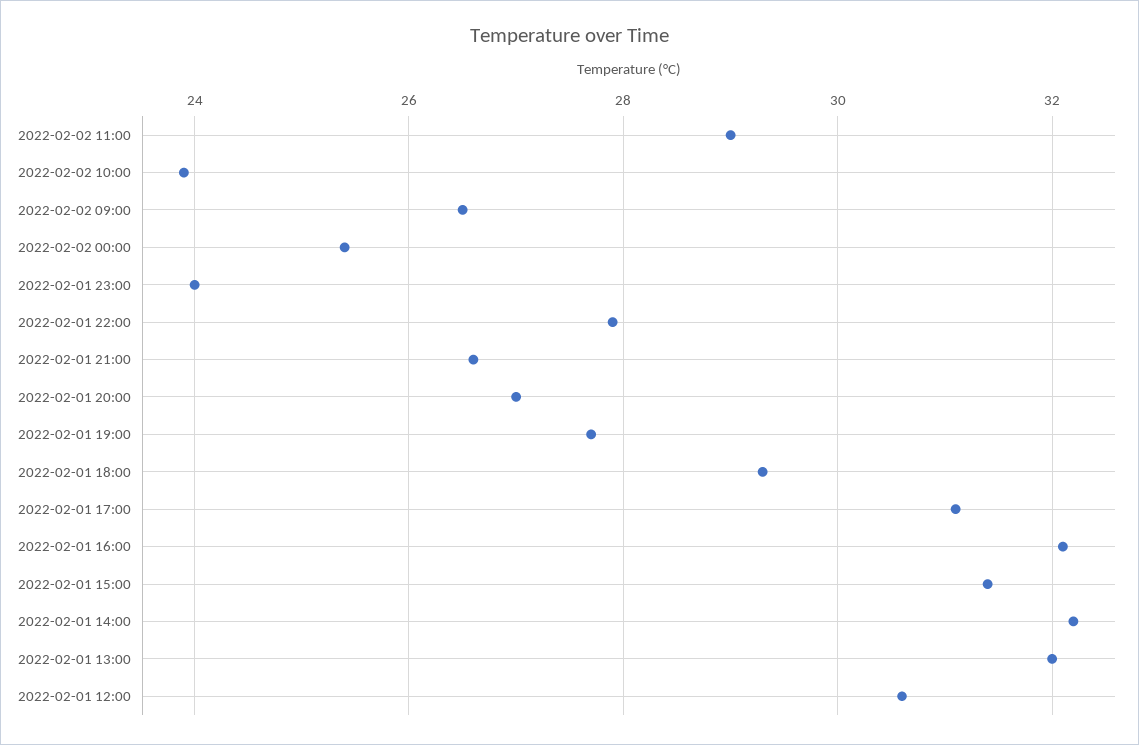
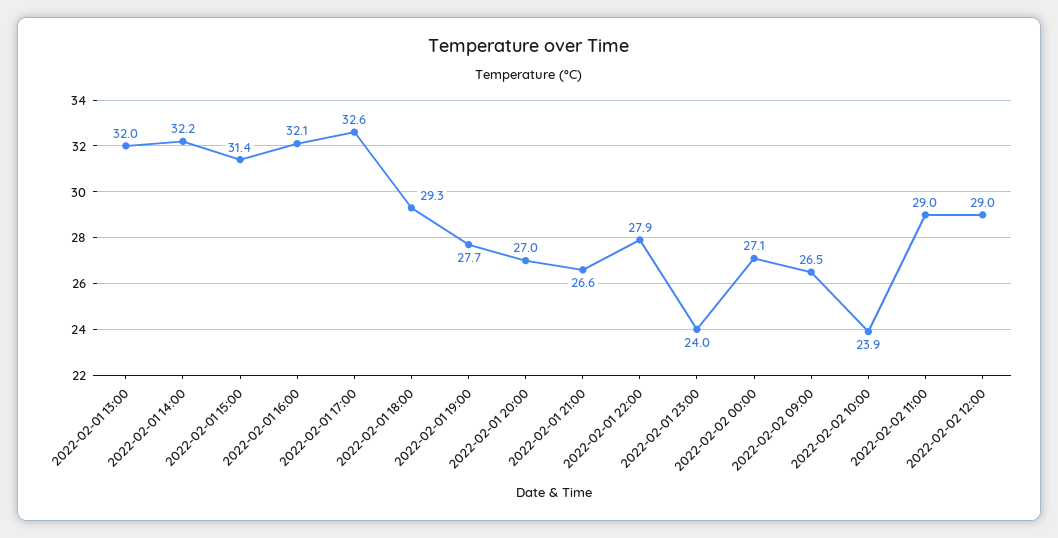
2022-02-02 00:00: 25.5 -> 27.1
2022-02-01 17:00: 31 -> 32.6
2022-02-01 12:00: 30.5 -> none
2022-02-02 12:00: none -> 29

